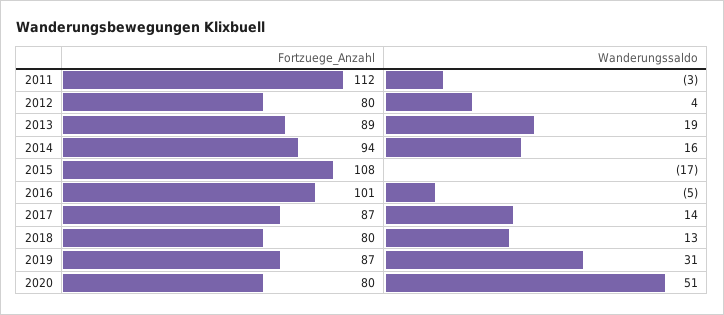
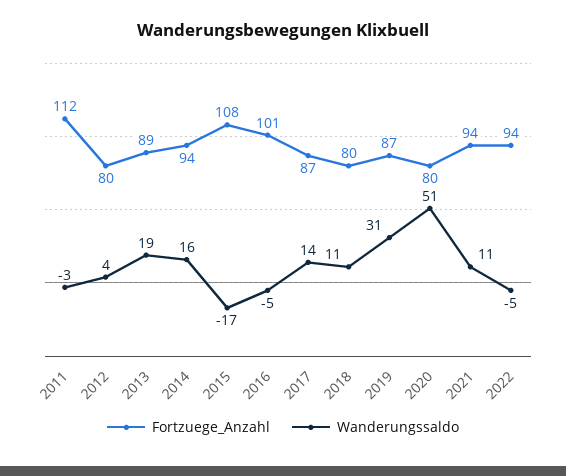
Wanderungssaldo, 2018: 13 -> 11
Fortzuege_Anzahl, 2021: none -> 94
Wanderungssaldo, 2021: none -> 11
Fortzuege_Anzahl, 2022: none -> 94
Wanderungssaldo, 2022: none -> -5

